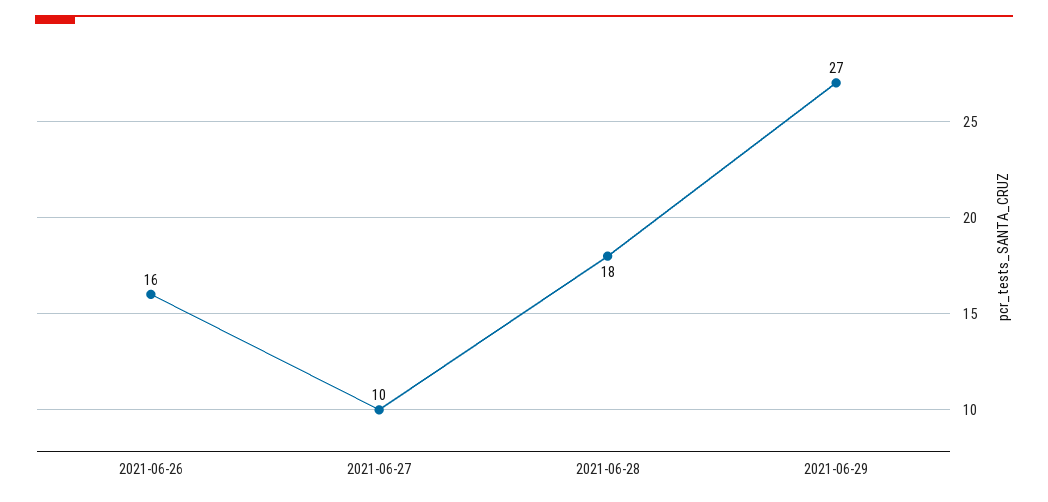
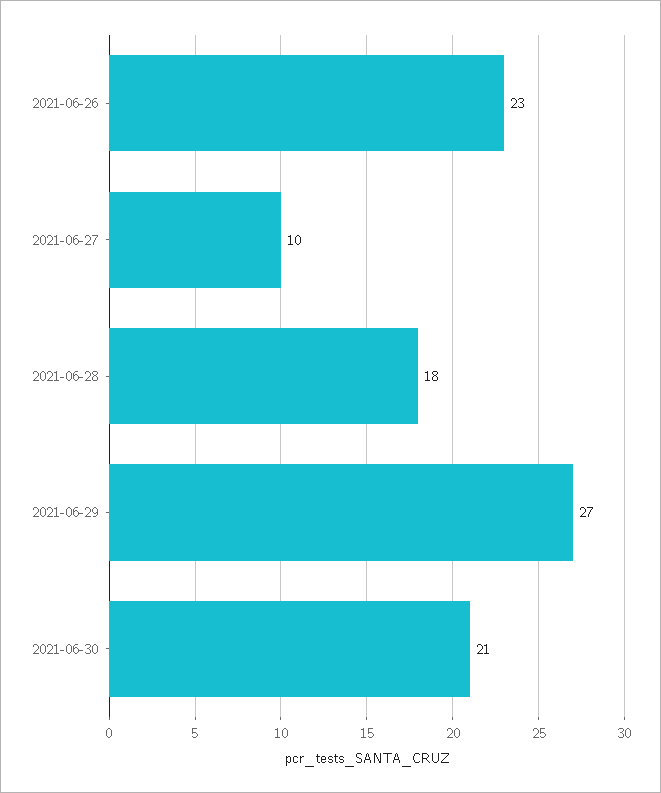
2021-06-26: 16 -> 23
2021-06-30: none -> 21

